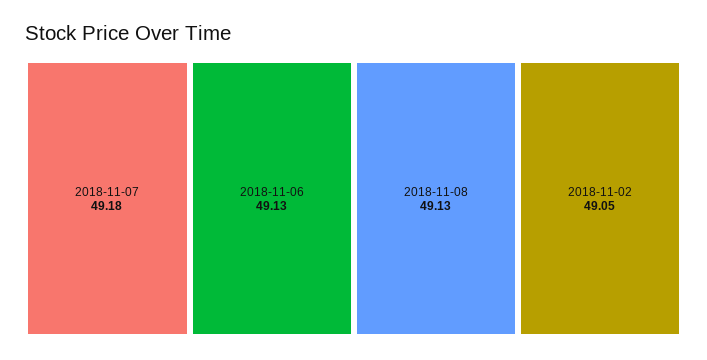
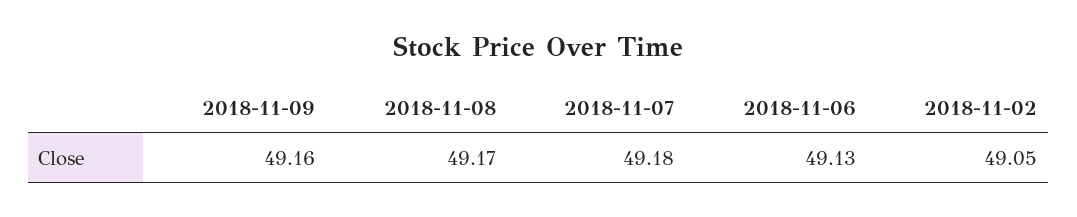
2018-11-08: 49.13 -> 49.17
2018-11-09: none -> 49.16

